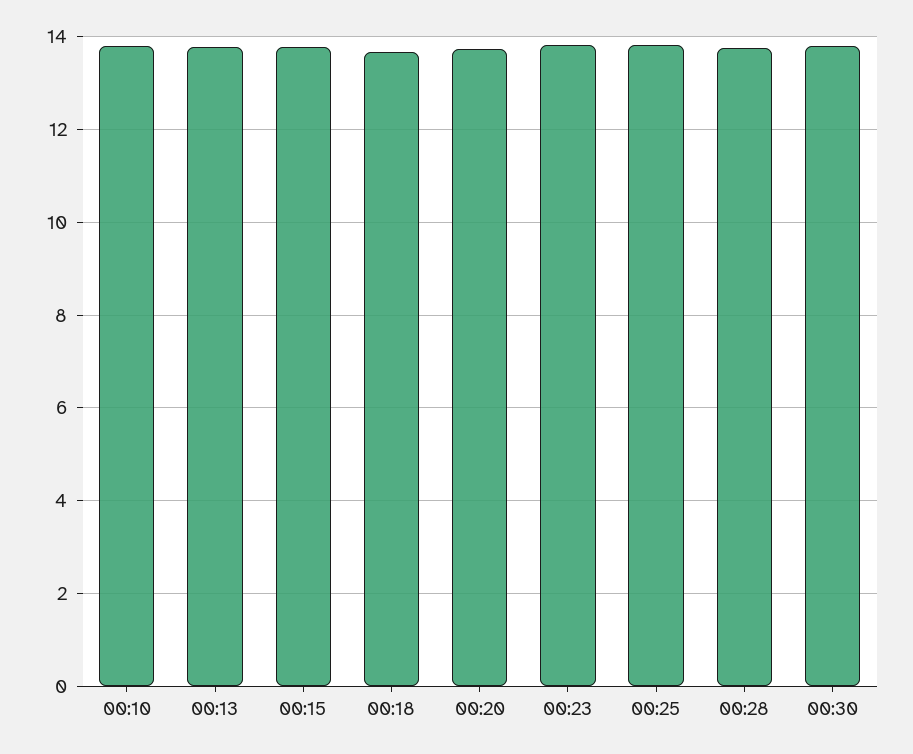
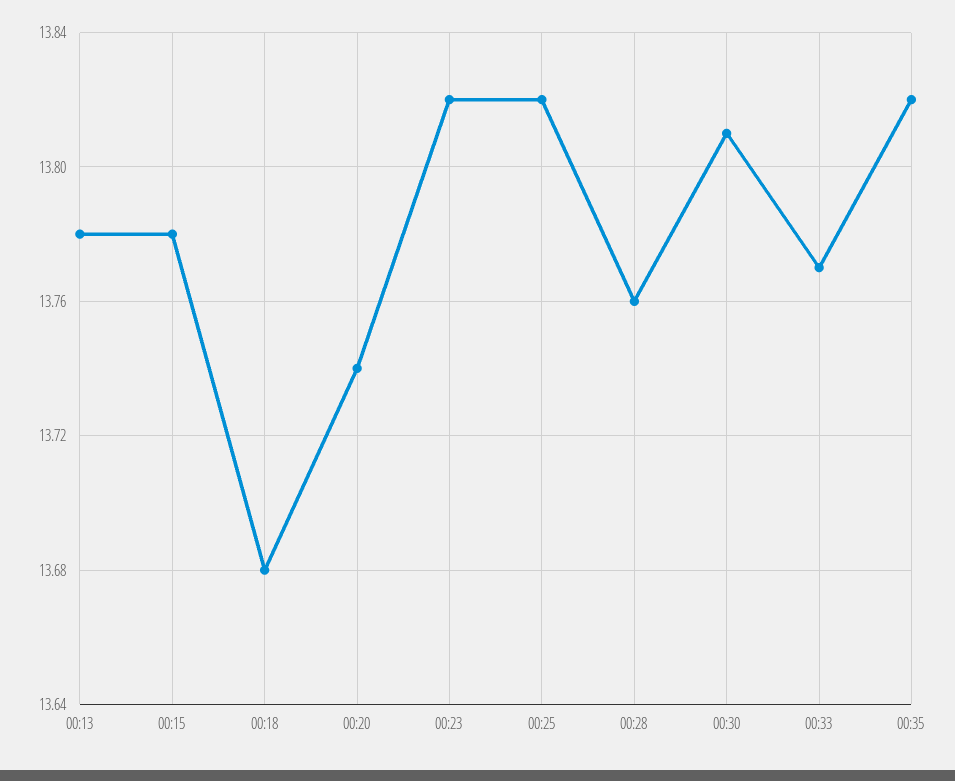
00:10: 13.8 -> none
00:33: none -> 13.77
00:35: none -> 13.82

